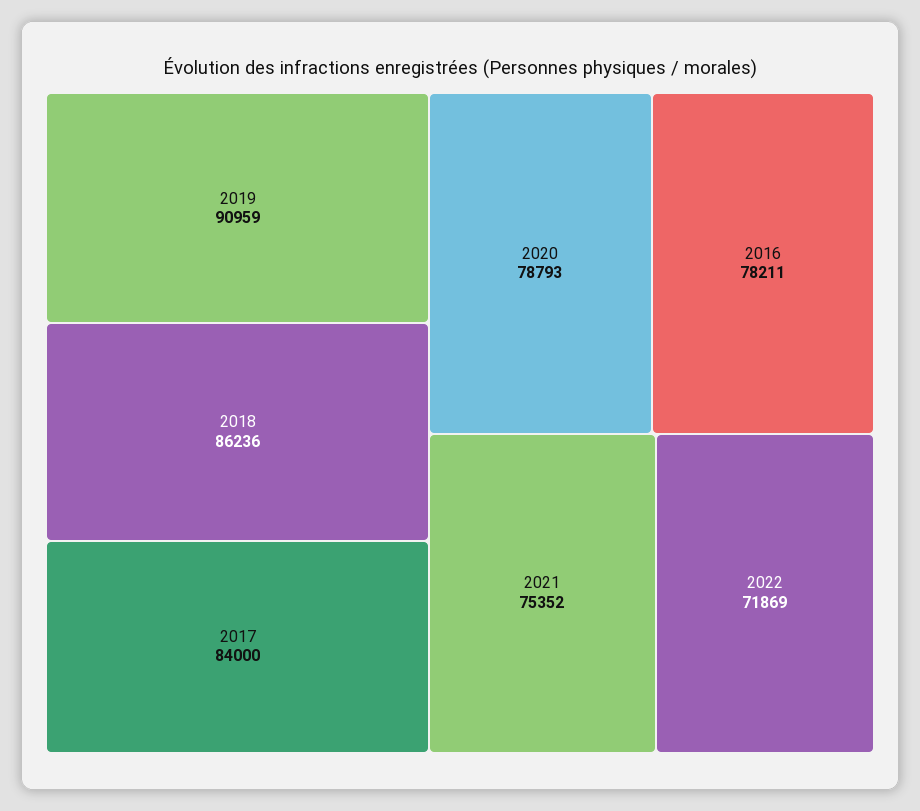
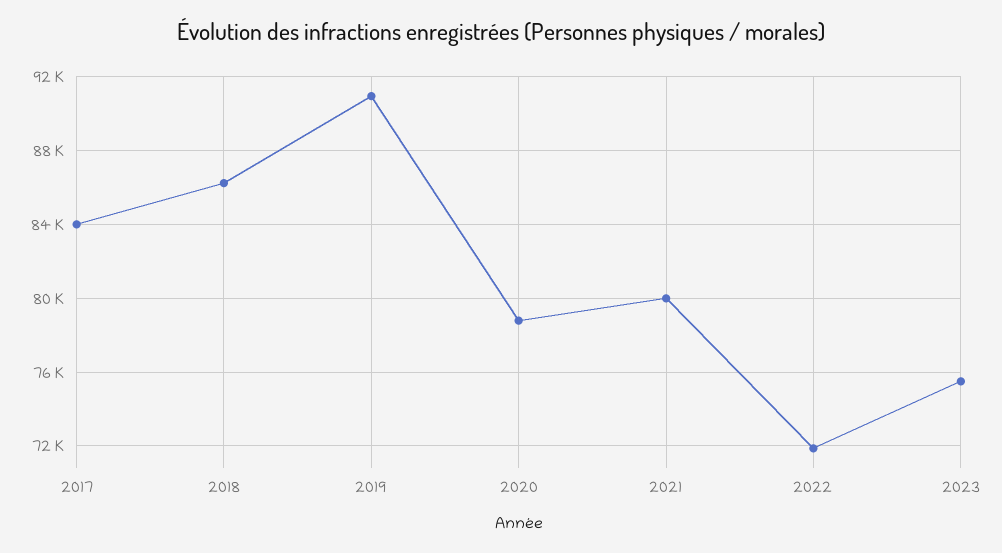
2016: 78211 -> none
2021: 75352 -> 80000
2023: none -> 75500

